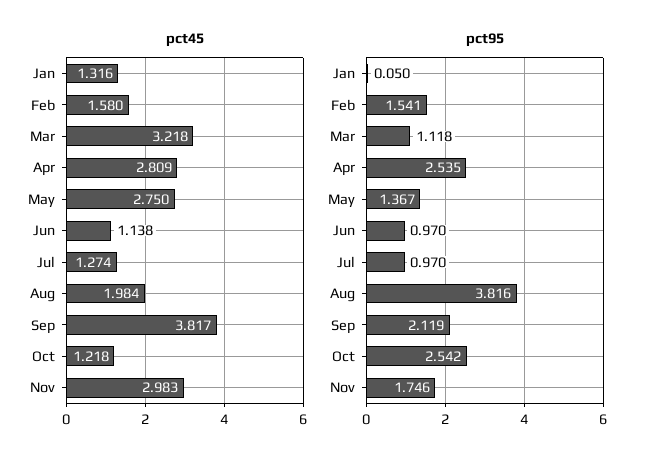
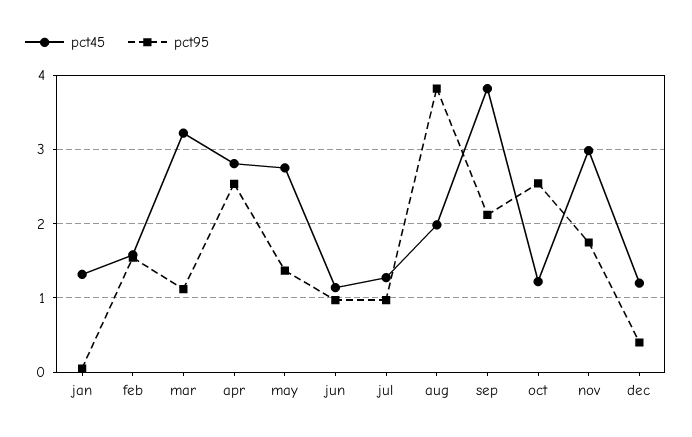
pct45, dec: none -> 1.2
pct95, dec: none -> 0.4

